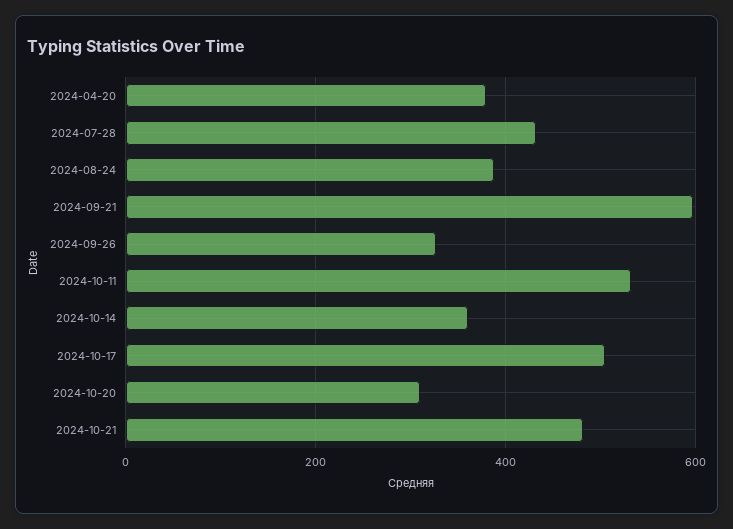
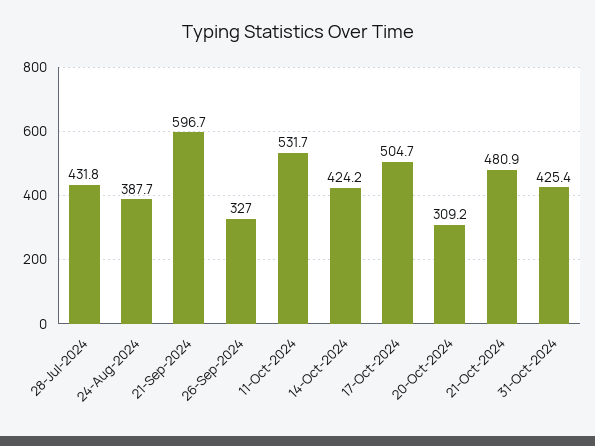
2024-04-20: 380 -> none
2024-10-14: 360 -> 424.2
31-Oct-2024: none -> 425.4

